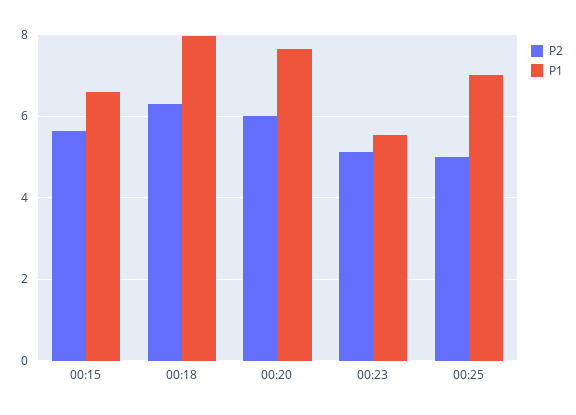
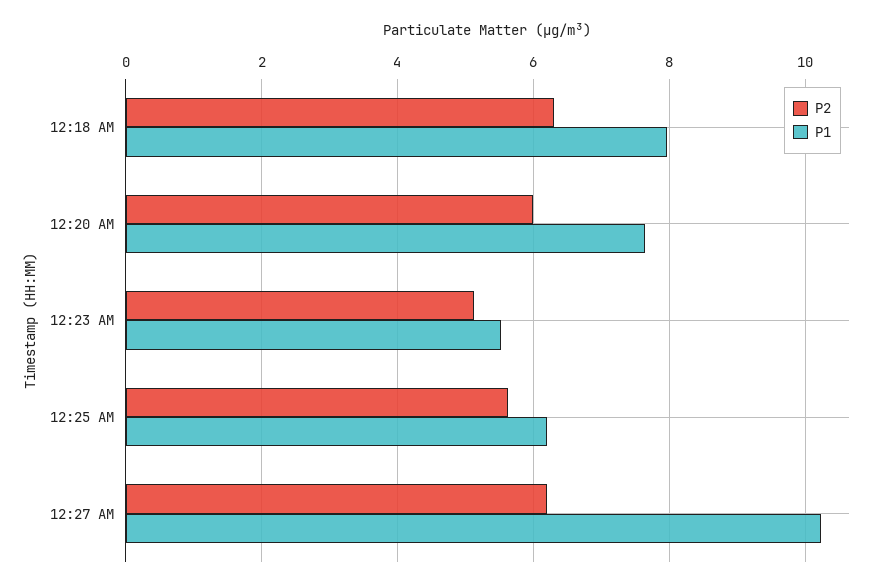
P2, 00:15: 5.6 -> none
P1, 00:15: 6.6 -> none
P2, 00:25: 5 -> 5.6
P1, 00:25: 7 -> 6.2
P2, 12:27 AM: none -> 6.2
P1, 12:27 AM: none -> 10.2

